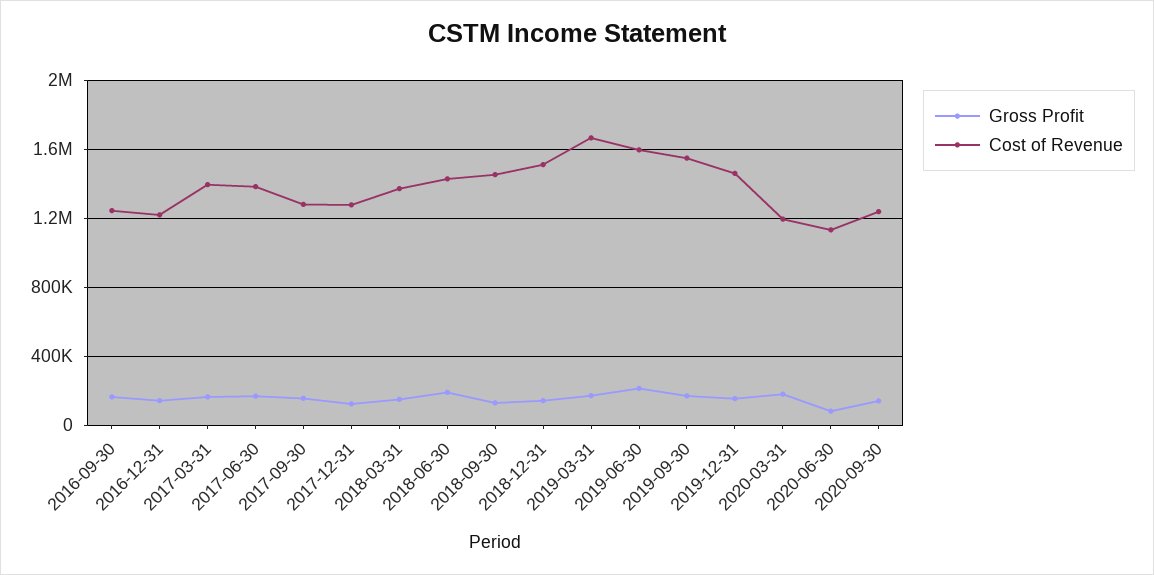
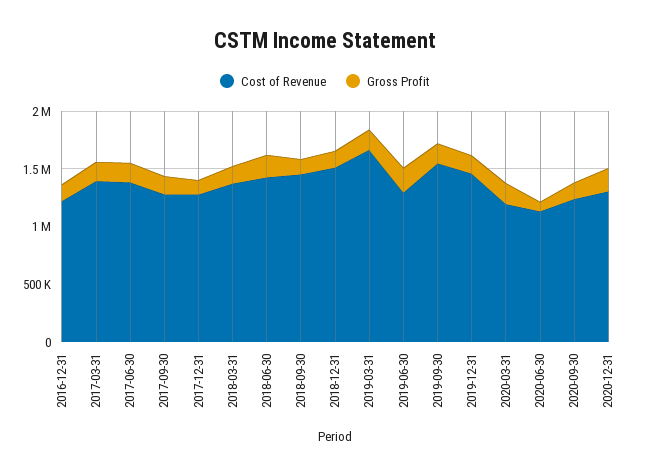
Gross Profit, 2016-09-30: 150000 -> none
Cost of Revenue, 2016-09-30: 1250000 -> none
Cost of Revenue, 2019-06-30: 1600000 -> 1300000
Cost of Revenue, 2020-12-31: none -> 1300000
Gross Profit, 2020-12-31: none -> 200000

